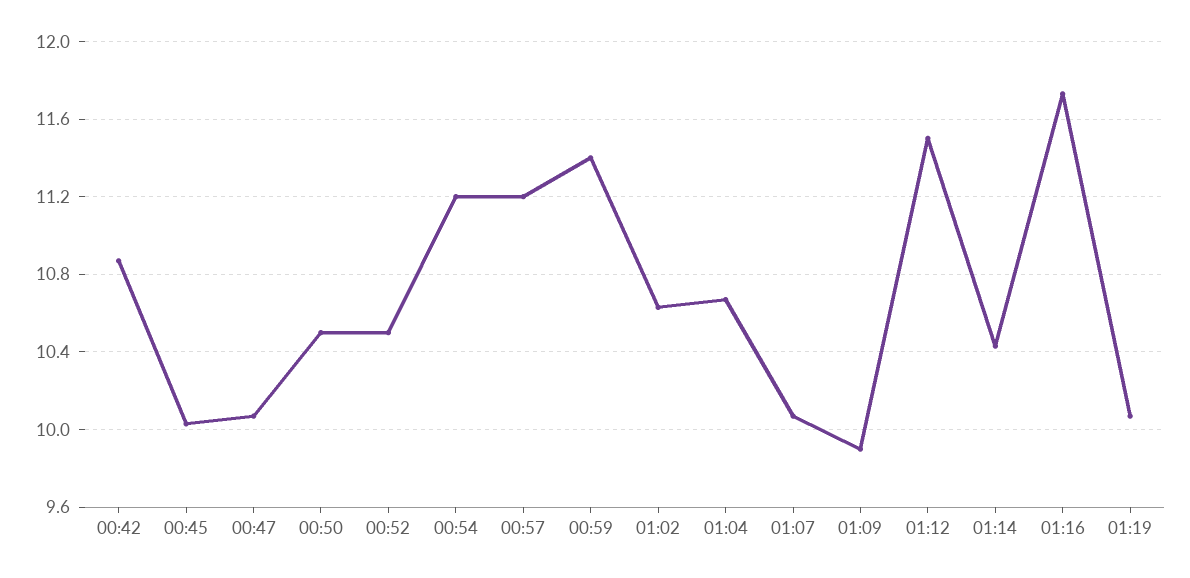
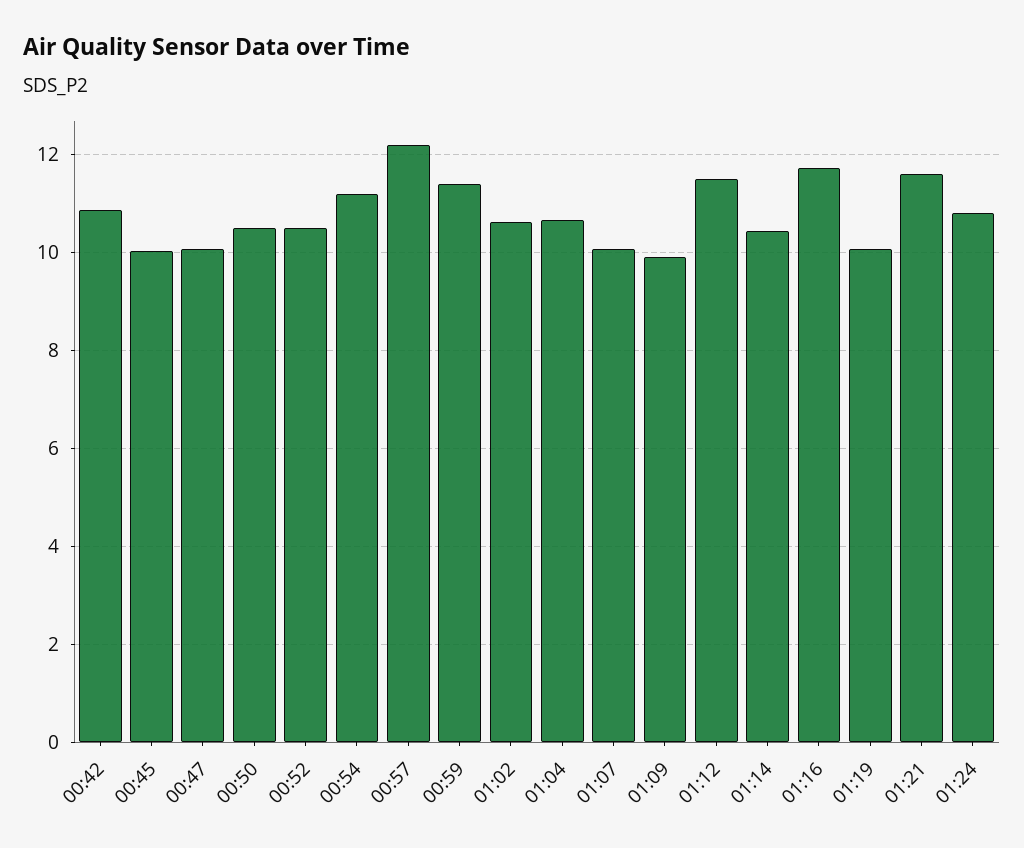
00:57: 11.2 -> 12.2
01:21: none -> 11.6
01:24: none -> 10.8

